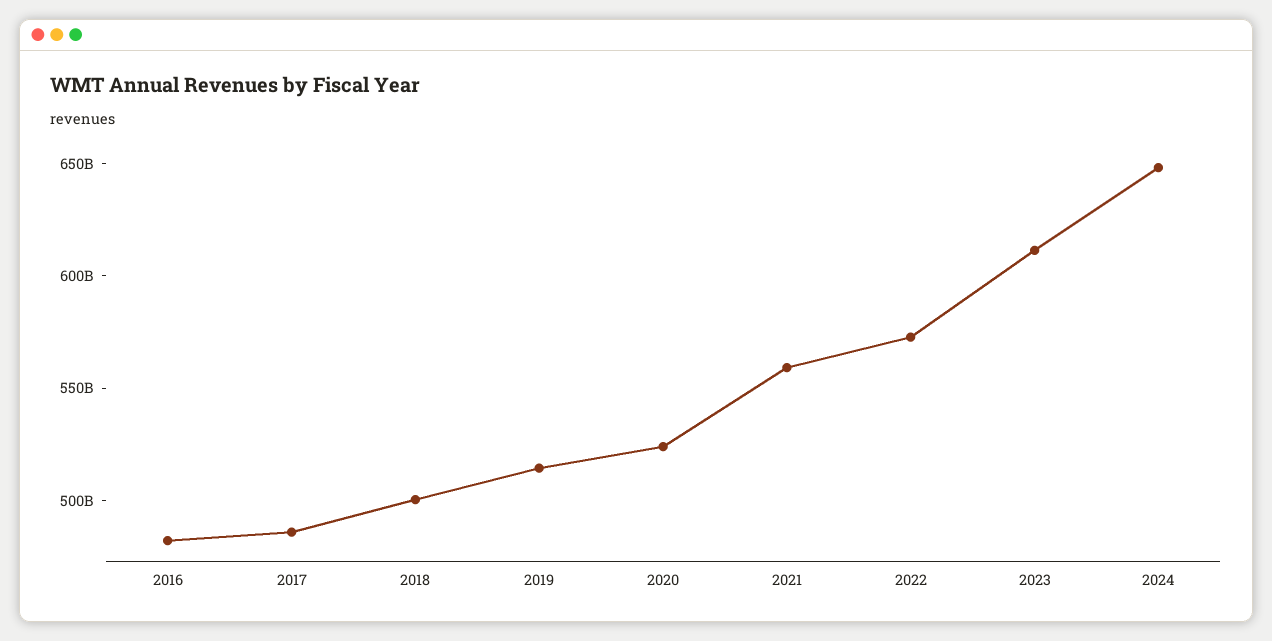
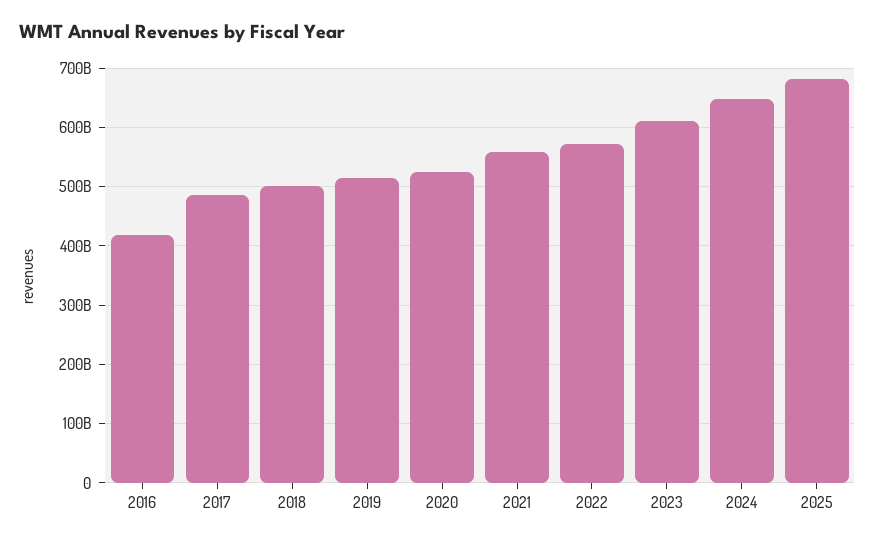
2016: 480000000000 -> 420000000000
2025: none -> 680000000000

